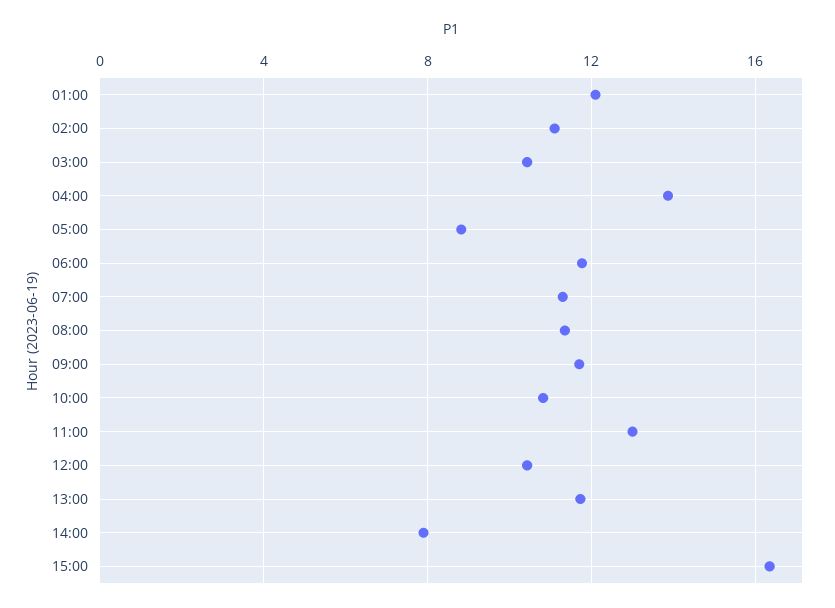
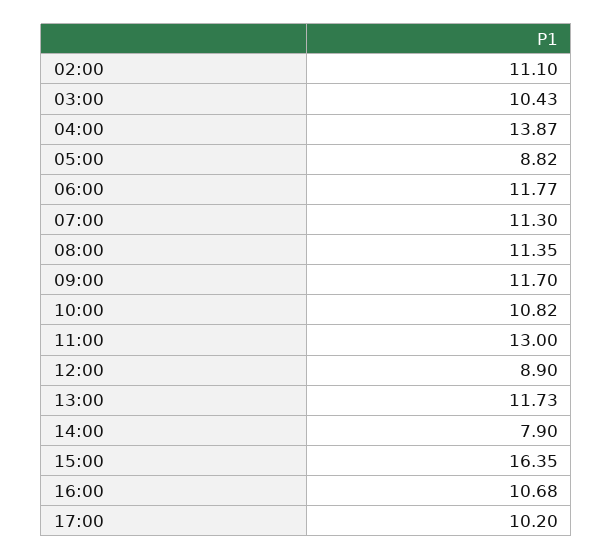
01:00: 12 -> none
12:00: 10.5 -> 8.9
16:00: none -> 10.68
17:00: none -> 10.2

